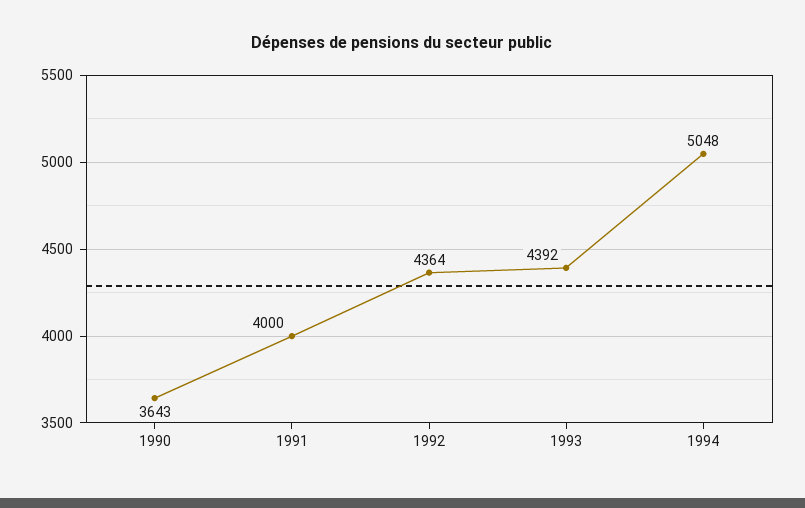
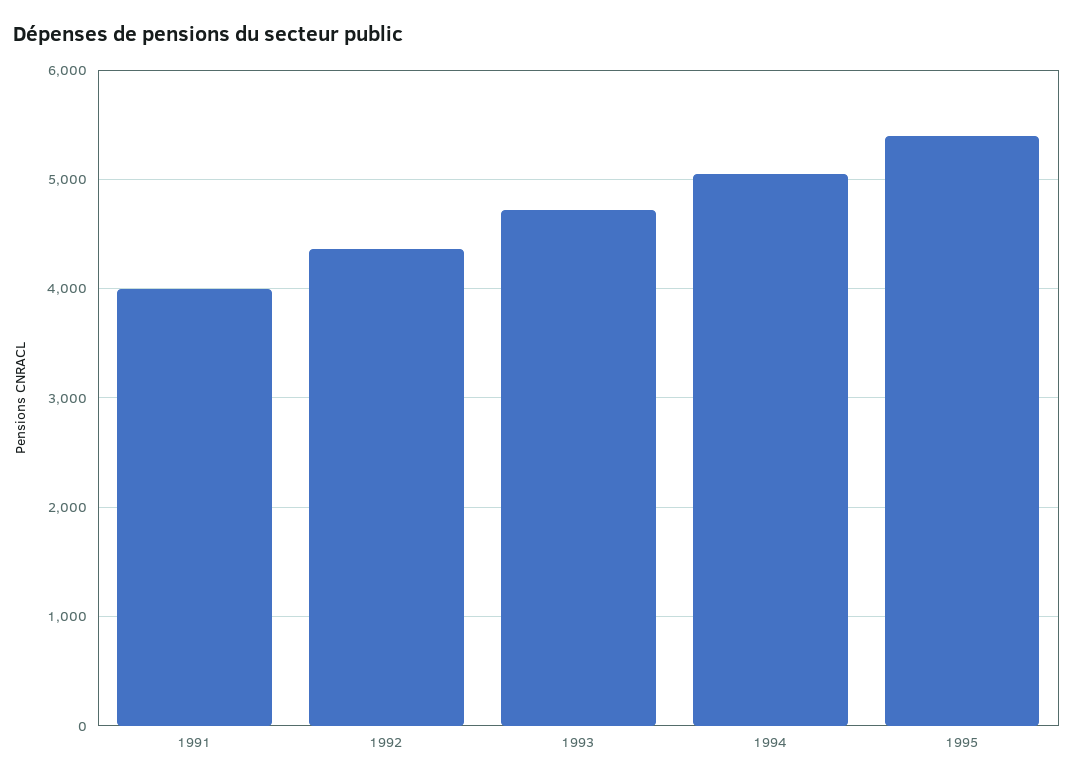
1990: 3643 -> none
1993: 4392 -> 4700
1995: none -> 5400

